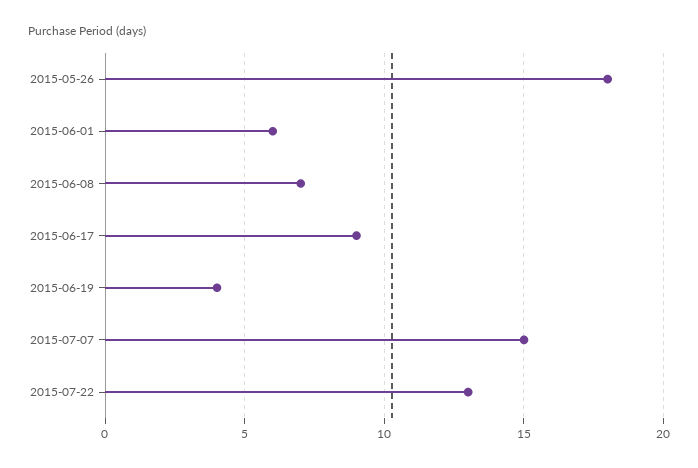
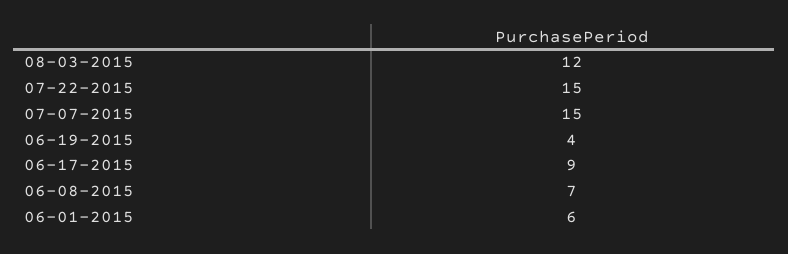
2015-05-26: 18 -> none
2015-07-22: 13 -> 15
08-03-2015: none -> 12

